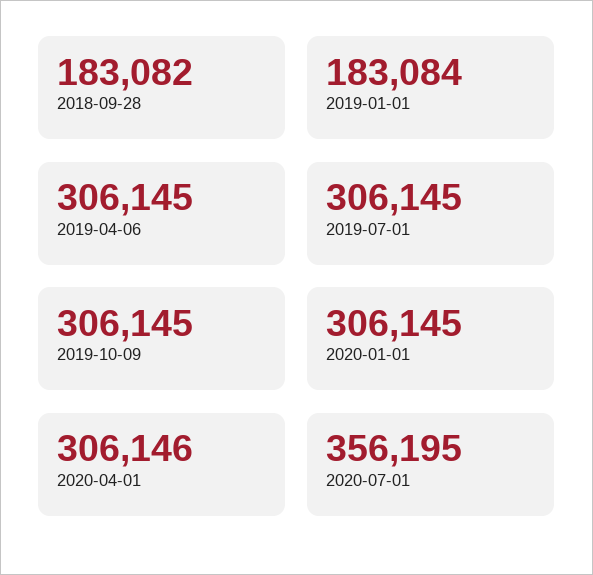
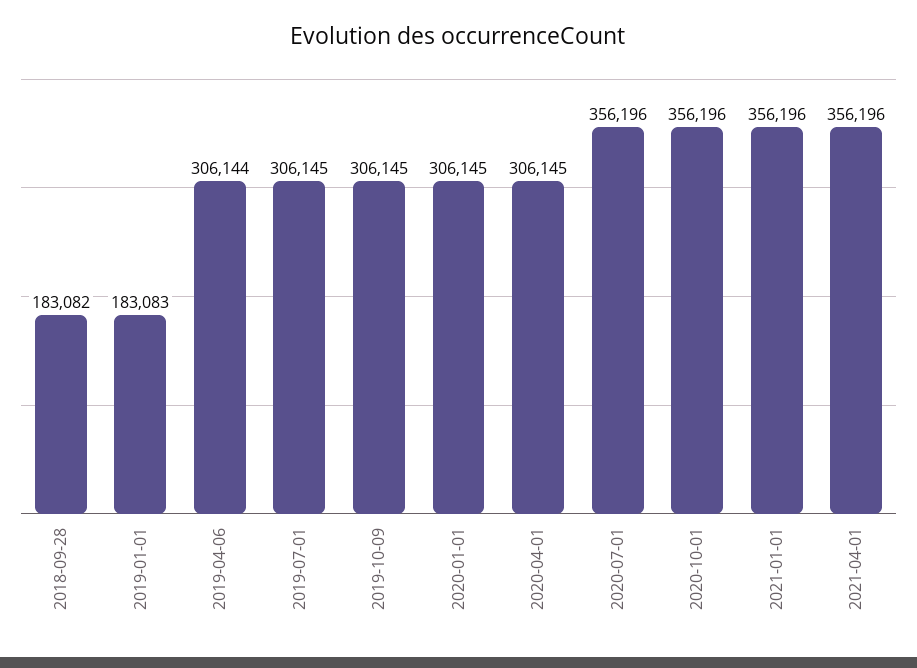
2019-01-01: 183084 -> 183083
2019-04-06: 306145 -> 306144
2020-04-01: 306146 -> 306145
2020-07-01: 356195 -> 356196
2020-10-01: none -> 356196
2021-01-01: none -> 356196
2021-04-01: none -> 356196

